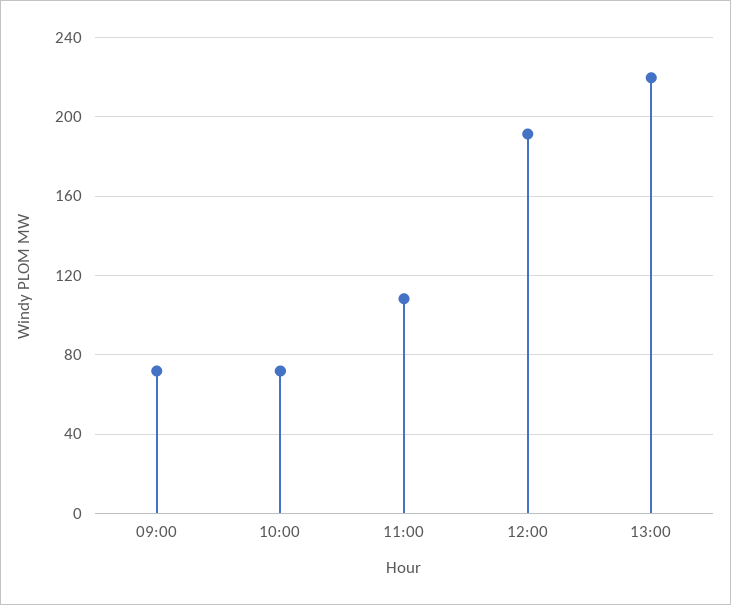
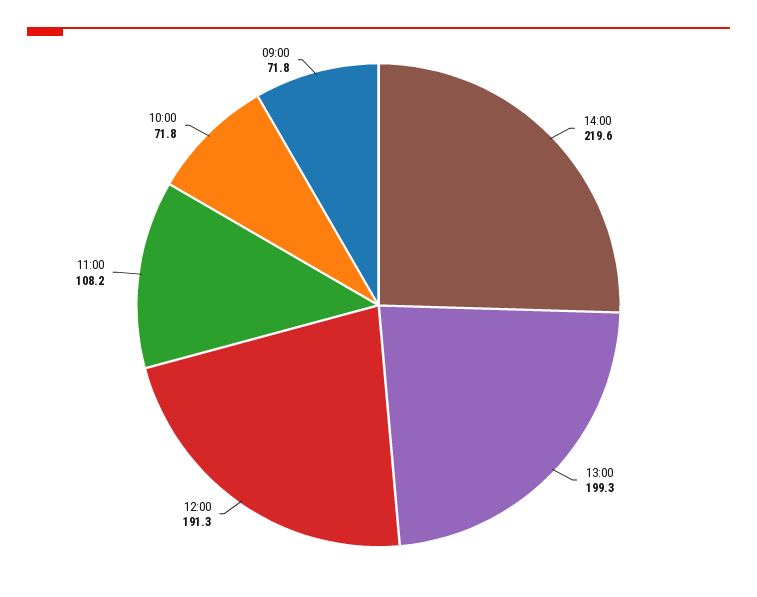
13:00: 220 -> 199.3
14:00: none -> 219.6

